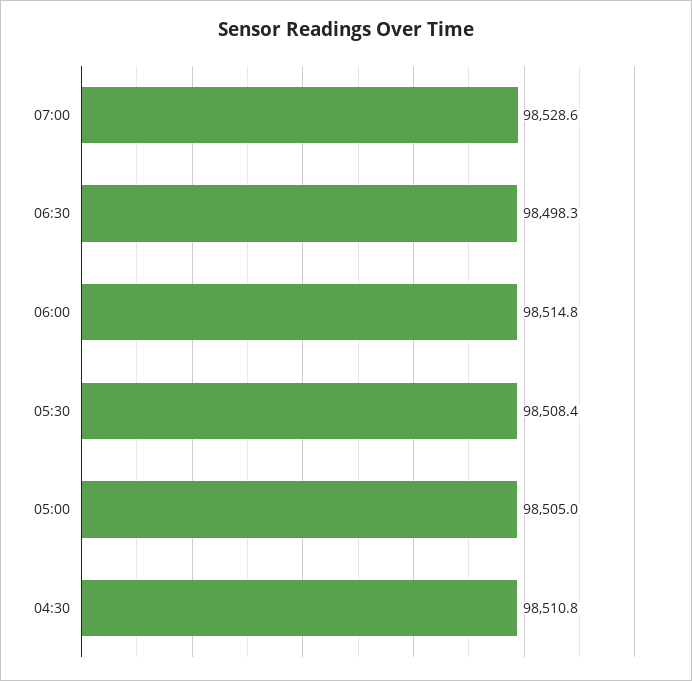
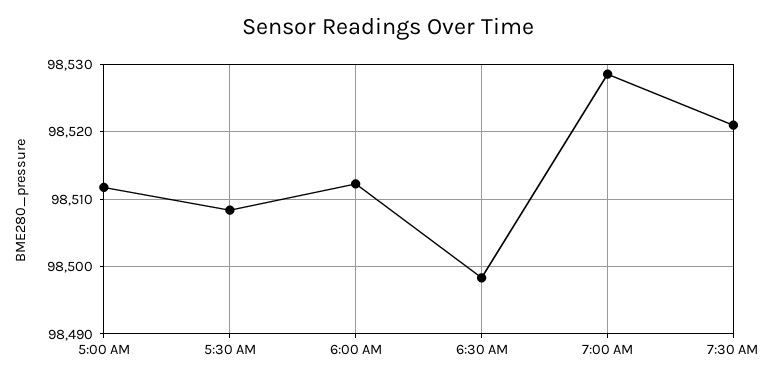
06:00: 98514.8 -> 98512
05:00: 98505 -> 98512
04:30: 98510.8 -> none
7:30 AM: none -> 98521

